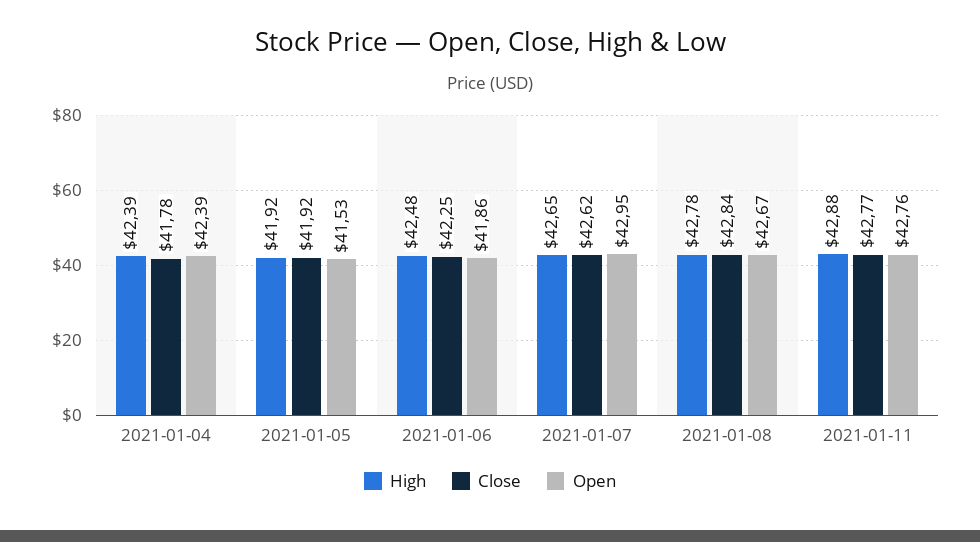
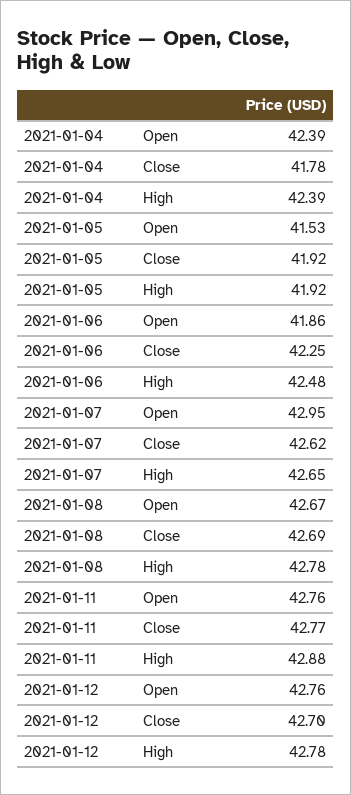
Close, 2021-01-08: 42.84 -> 42.69
Open, 2021-01-12: none -> 42.76
Close, 2021-01-12: none -> 42.7
High, 2021-01-12: none -> 42.78

